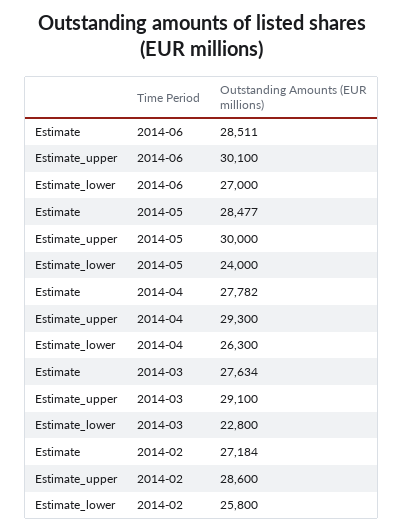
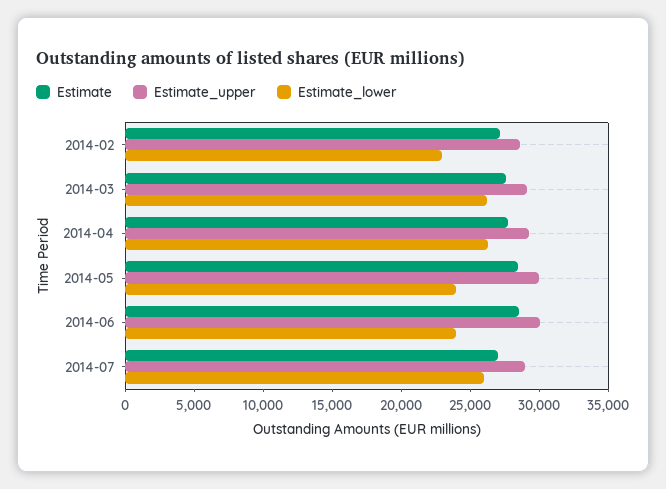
Estimate_lower, 2014-06: 27000 -> 24000
Estimate_lower, 2014-03: 22800 -> 26000
Estimate_lower, 2014-02: 25800 -> 23000
Estimate, 2014-07: none -> 27000
Estimate_upper, 2014-07: none -> 29000
Estimate_lower, 2014-07: none -> 26000

